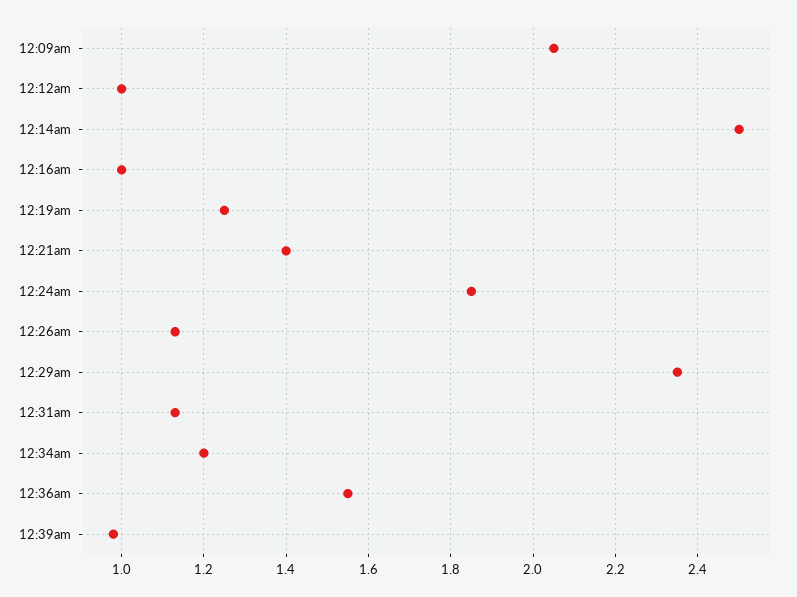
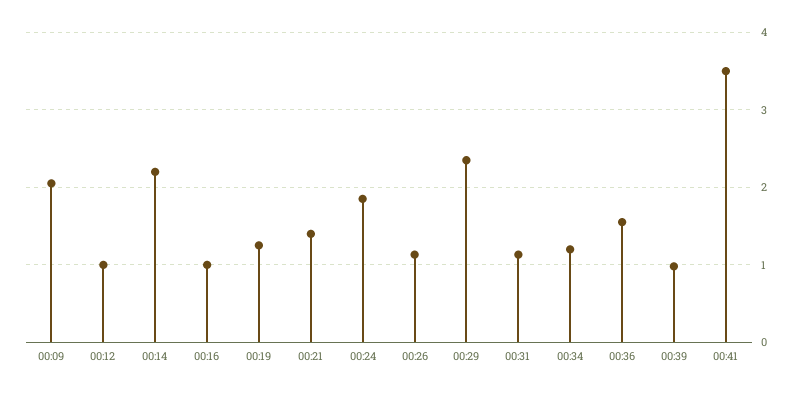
12:14am: 2.5 -> 2.2
00:41: none -> 3.5

